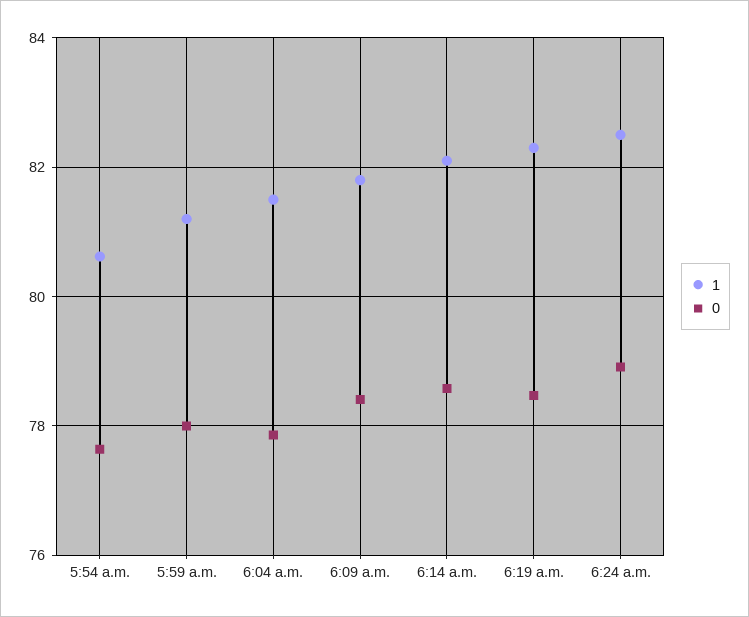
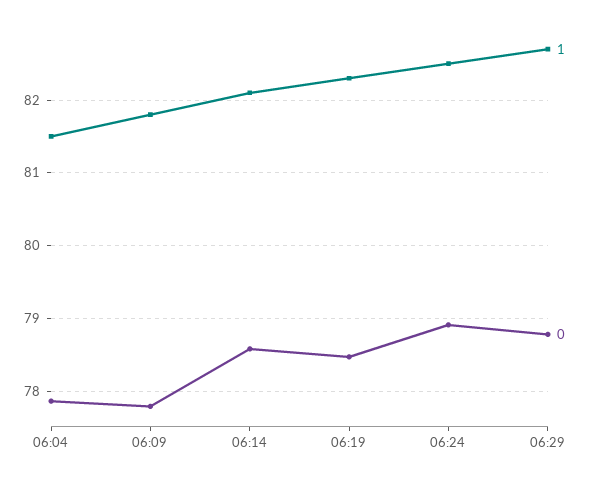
1, 5:54 a.m.: 80.6 -> none
0, 5:54 a.m.: 77.6 -> none
1, 5:59 a.m.: 81.2 -> none
0, 5:59 a.m.: 78 -> none
0, 6:09 a.m.: 78.4 -> 77.8
1, 06:29: none -> 82.7
0, 06:29: none -> 78.8

